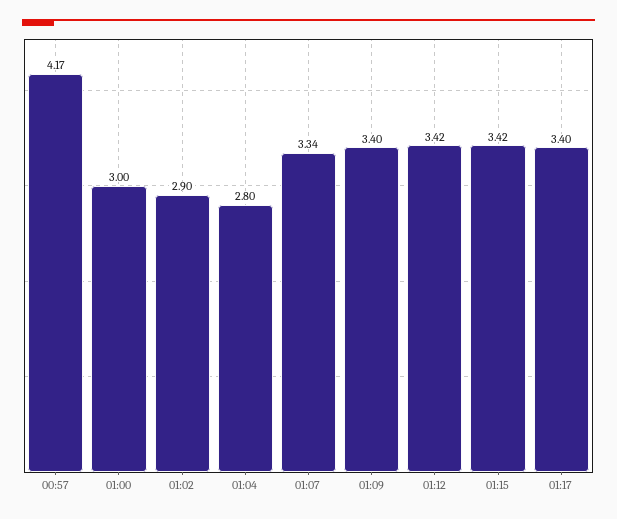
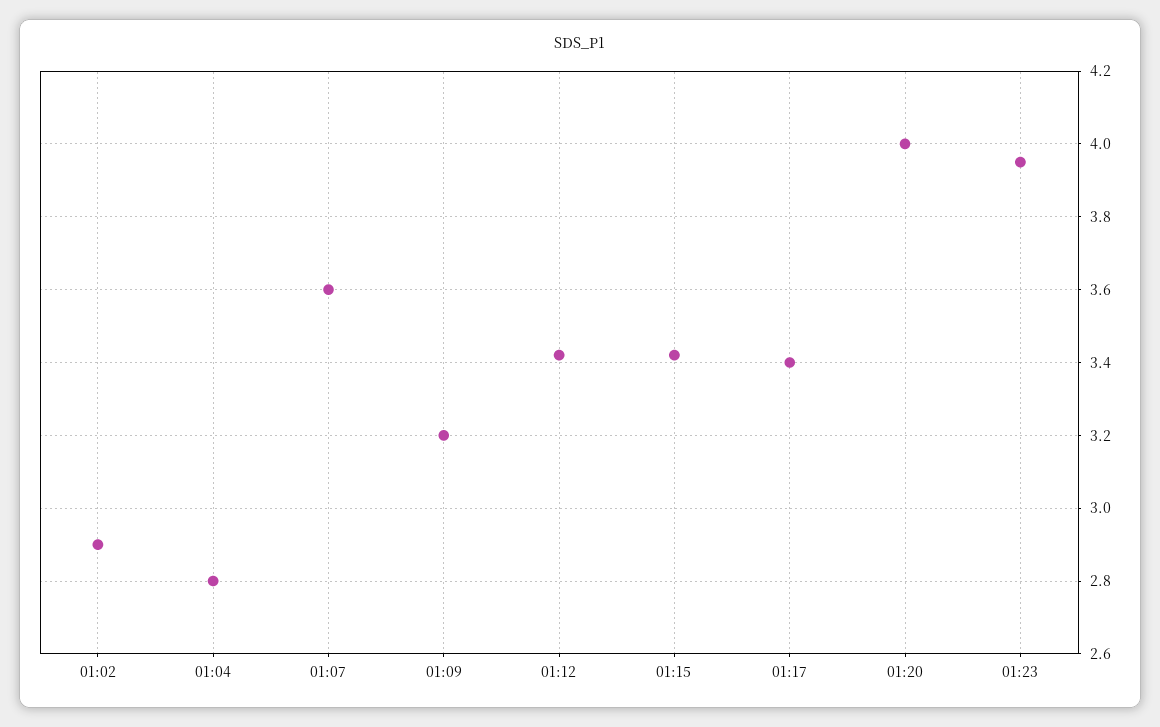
00:57: 4.17 -> none
01:00: 3 -> none
01:07: 3.34 -> 3.6
01:09: 3.4 -> 3.2
01:20: none -> 4
01:23: none -> 3.95

